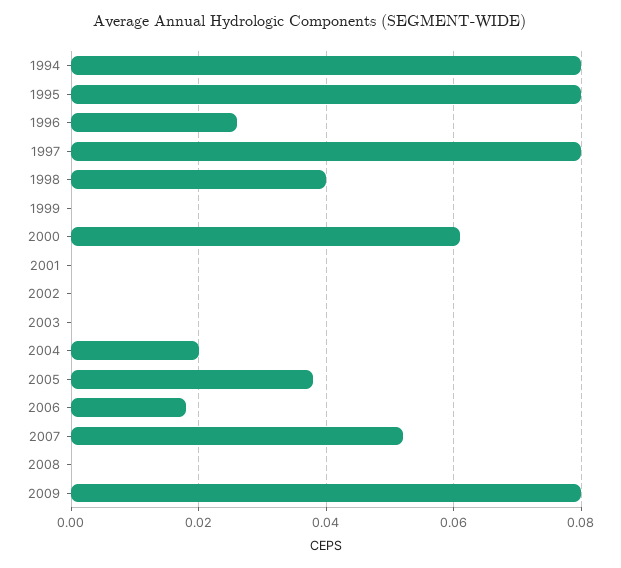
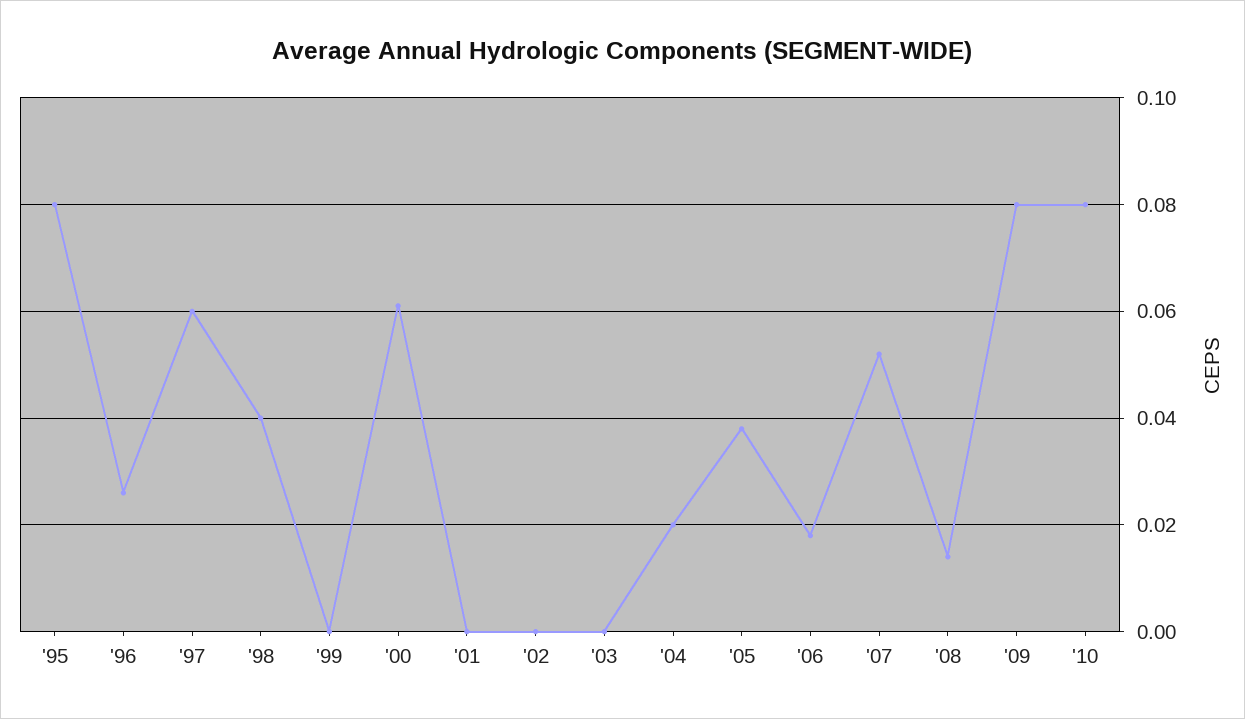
1994: 0.08 -> none
1997: 0.08 -> 0.06
2008: 0 -> 0.015
'10: none -> 0.08

